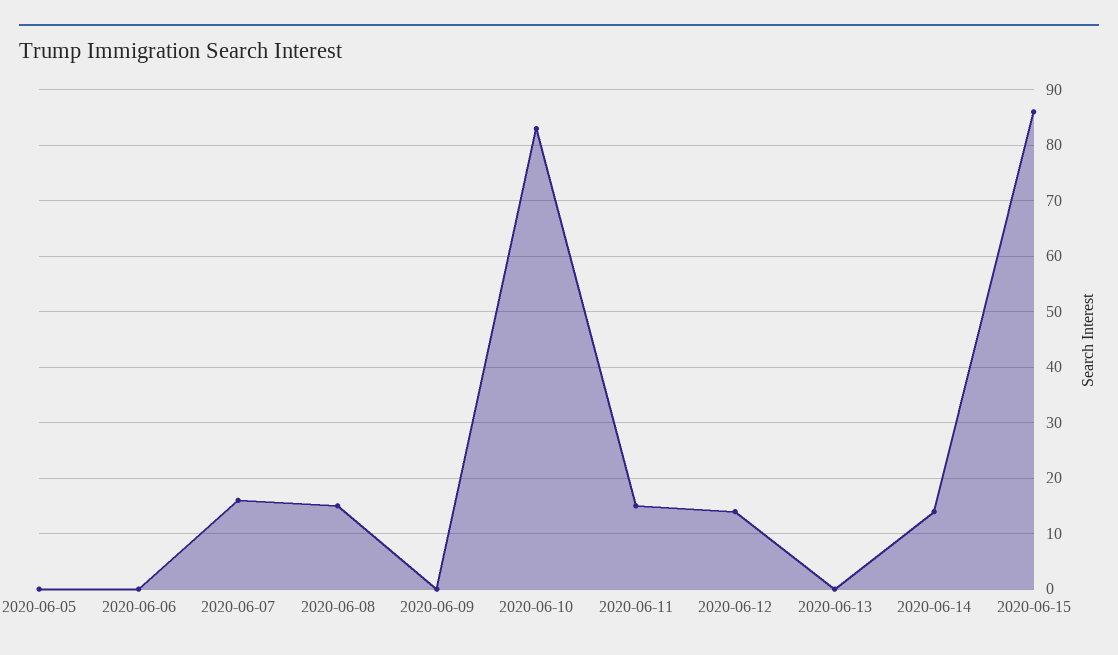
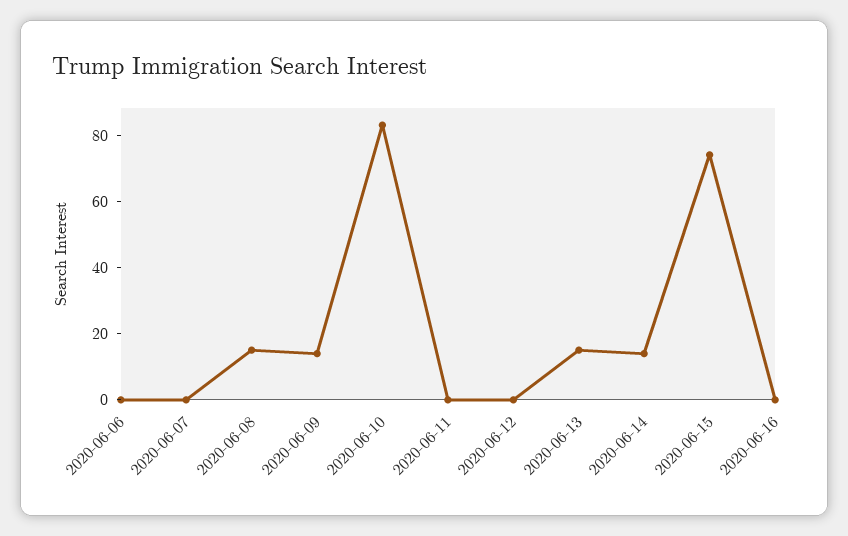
2020-06-05: 0 -> none
2020-06-07: 15 -> 0
2020-06-09: 0 -> 15
2020-06-11: 15 -> 0
2020-06-12: 15 -> 0
2020-06-13: 0 -> 15
2020-06-15: 85 -> 75
2020-06-16: none -> 0

